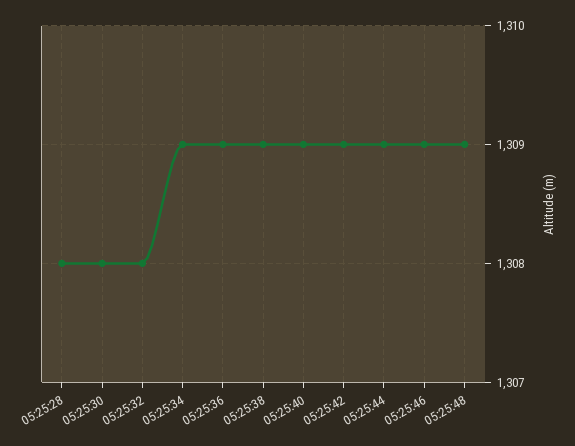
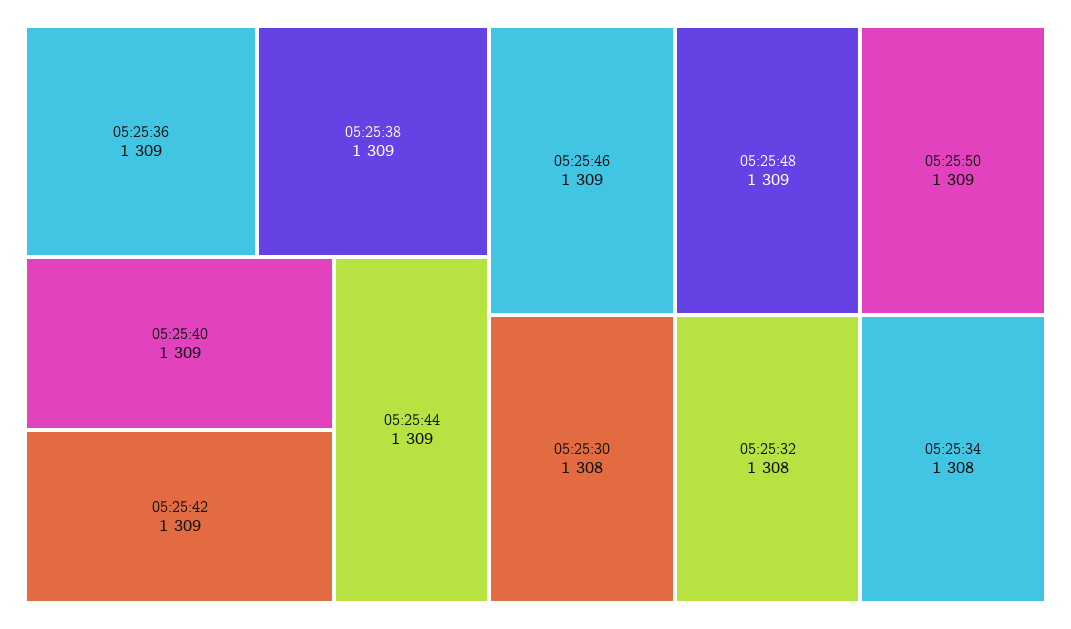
05:25:28: 1308 -> none
05:25:34: 1309 -> 1308
05:25:50: none -> 1309

